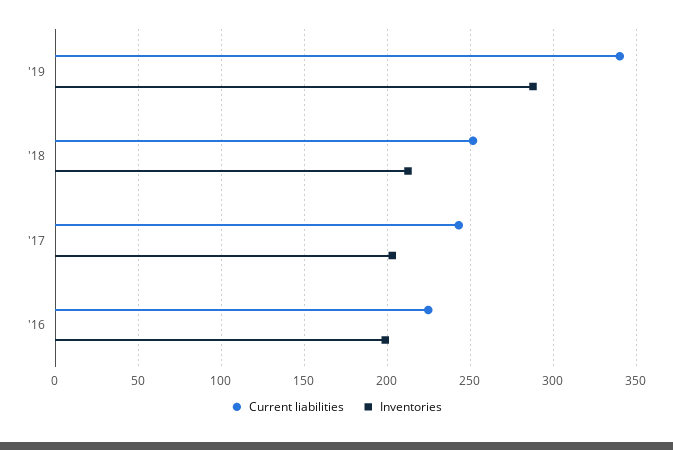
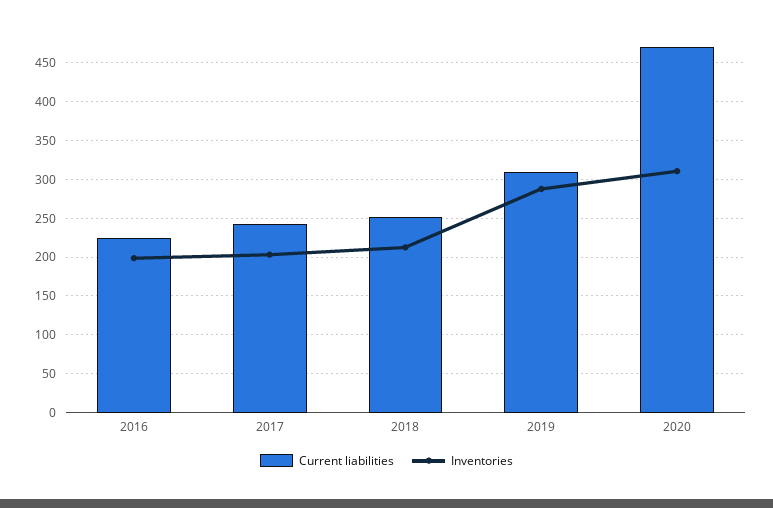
Current liabilities, '19: 340 -> 310
Current liabilities, 2020: none -> 470
Inventories, 2020: none -> 310

